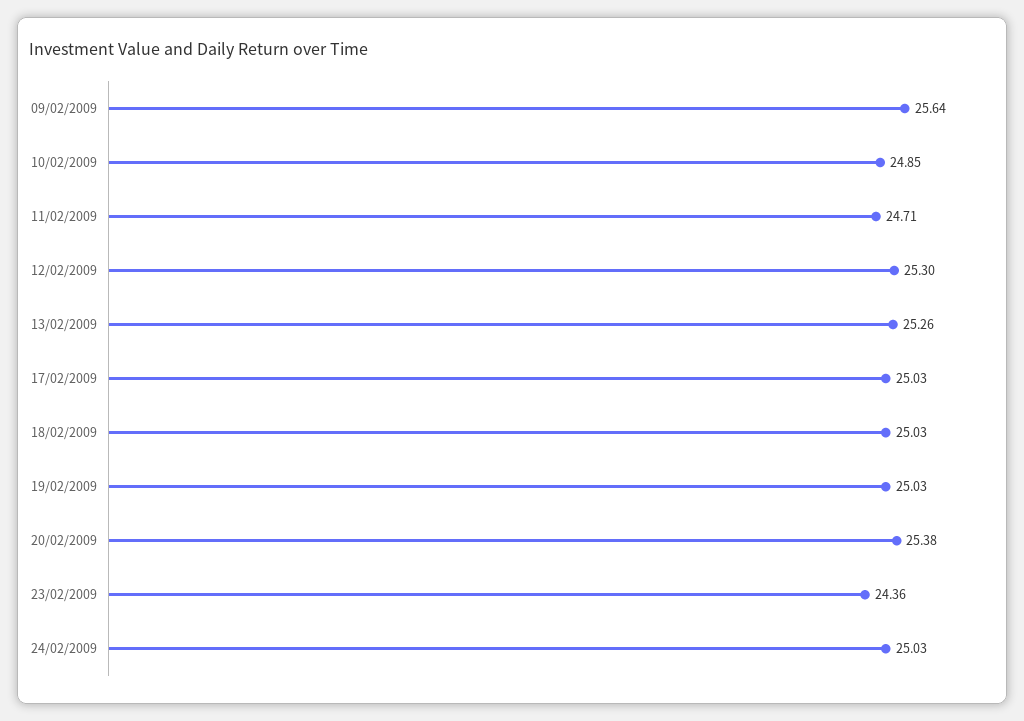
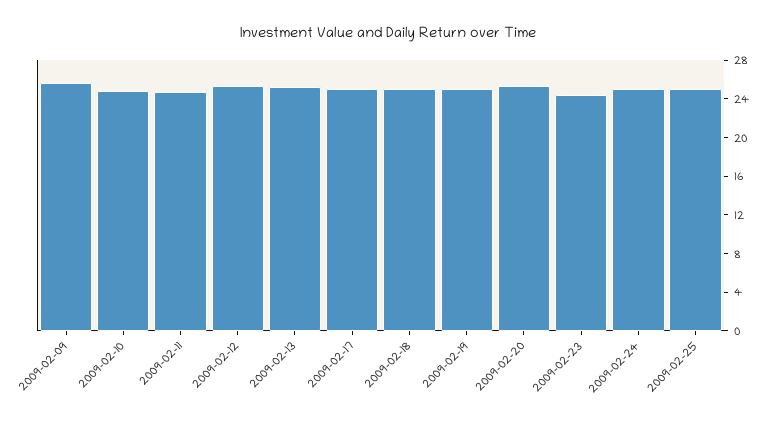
2009-02-25: none -> 25

